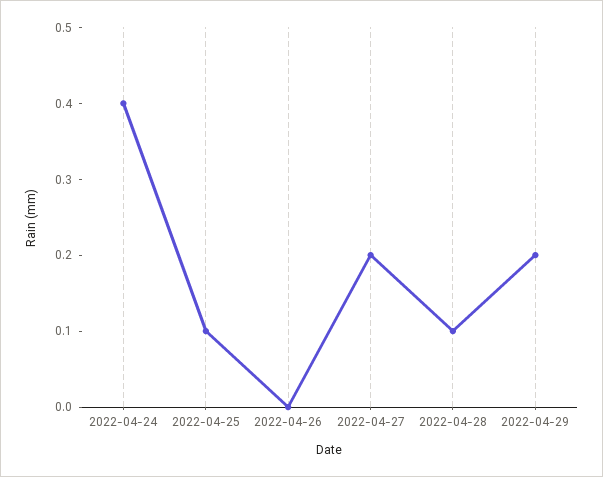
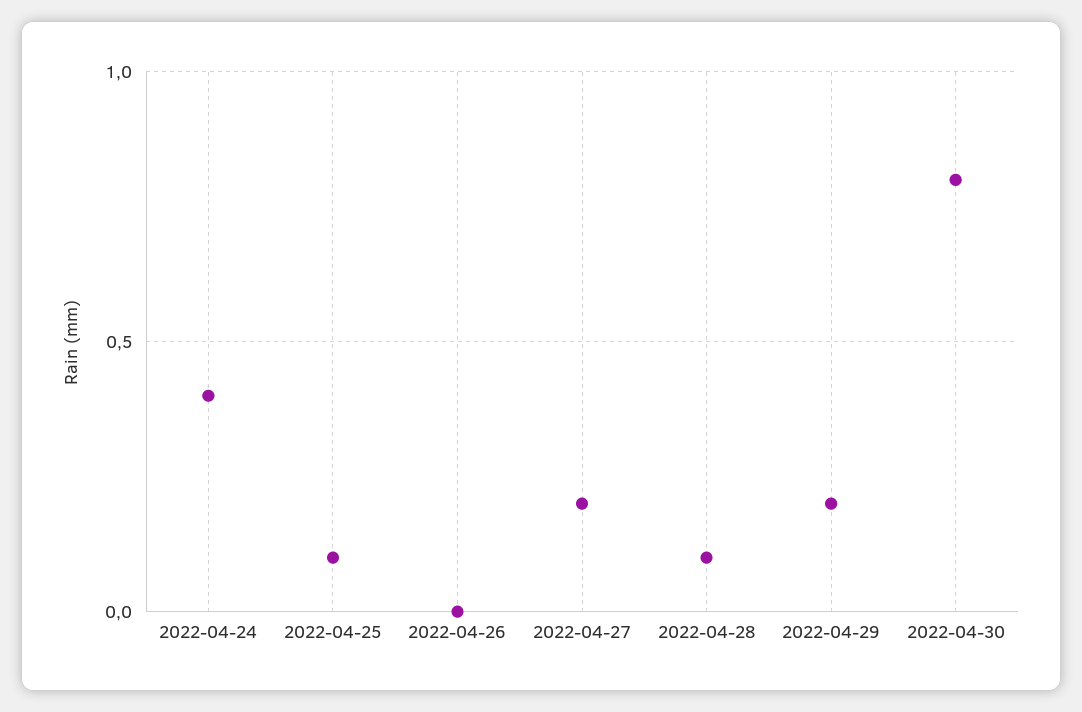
2022-04-30: none -> 0.8

